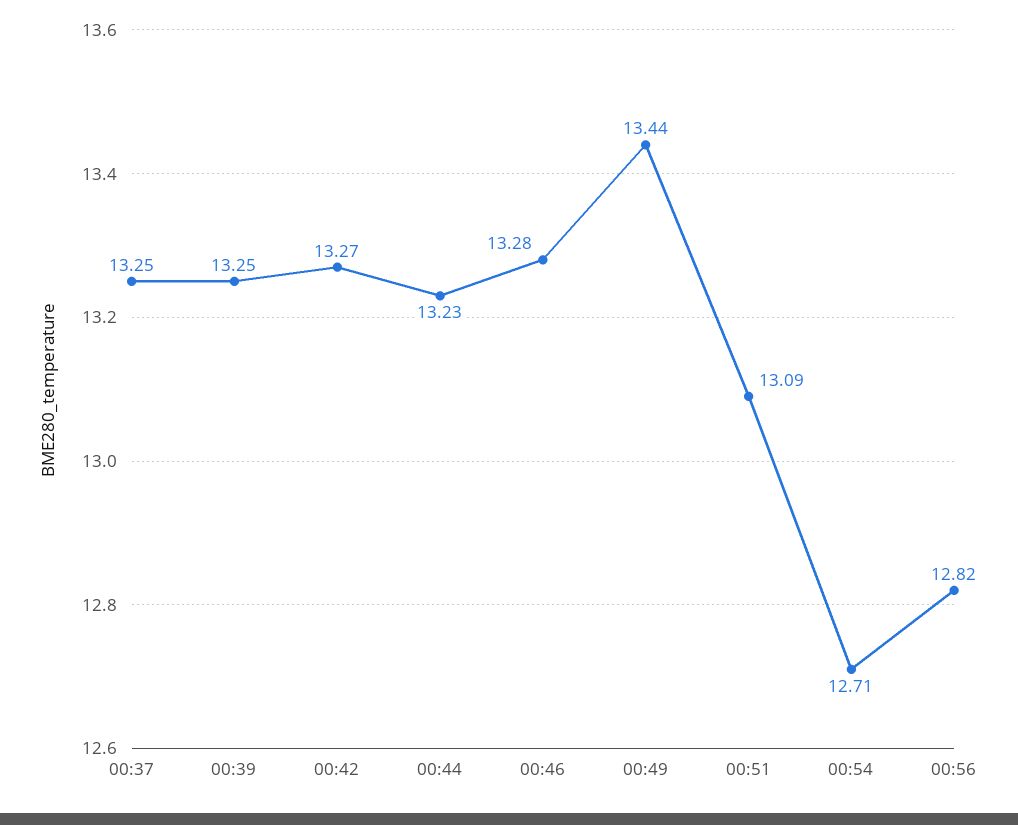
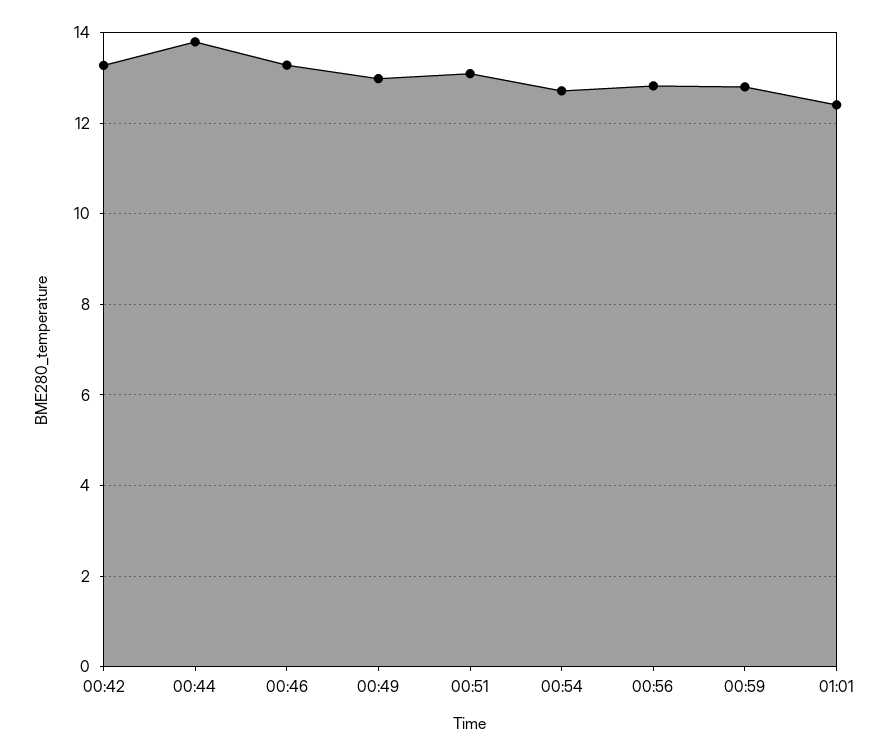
00:37: 13.25 -> none
00:39: 13.25 -> none
00:44: 13.23 -> 13.8
00:49: 13.44 -> 13
00:59: none -> 12.8
01:01: none -> 12.4

